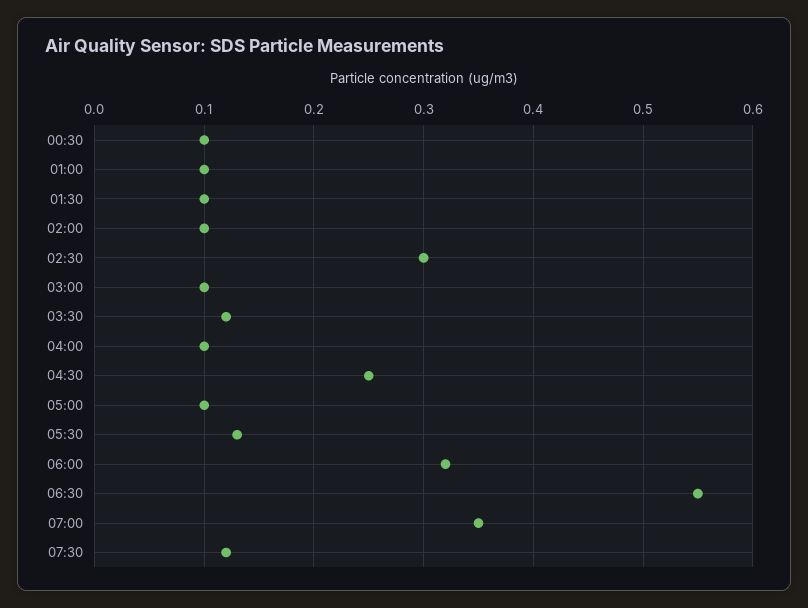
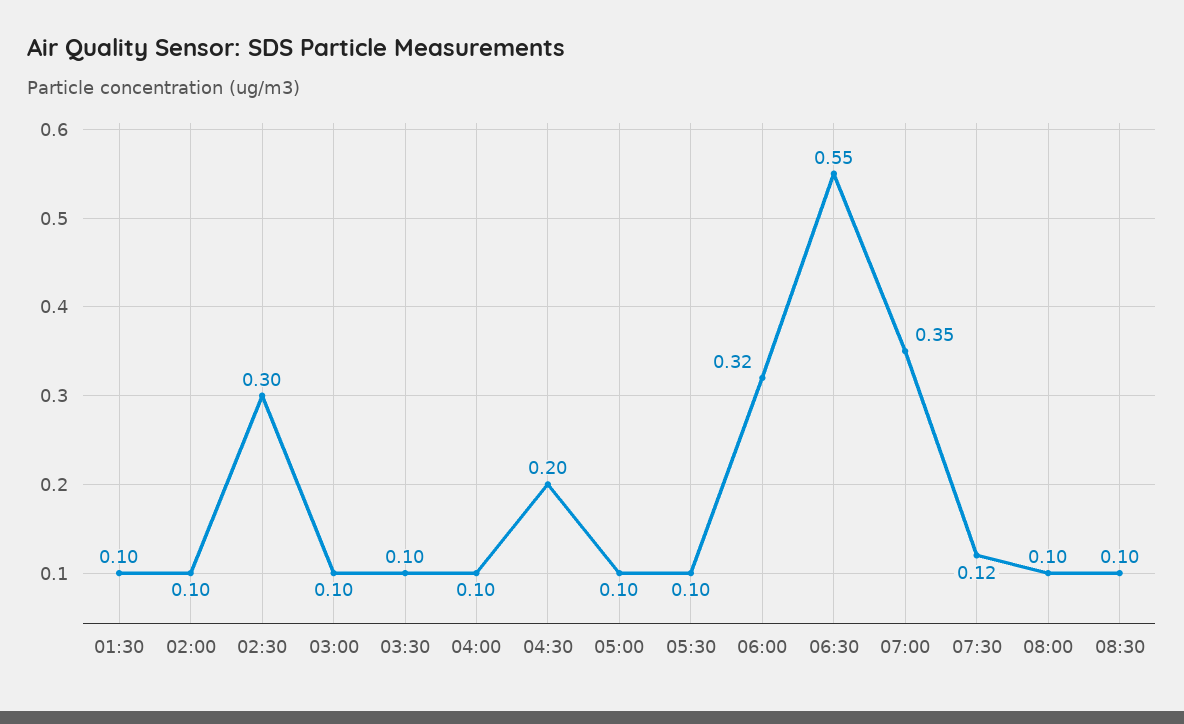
00:30: 0.1 -> none
01:00: 0.1 -> none
03:30: 0.12 -> 0.1
04:30: 0.25 -> 0.2
05:30: 0.13 -> 0.1
08:00: none -> 0.1
08:30: none -> 0.1

